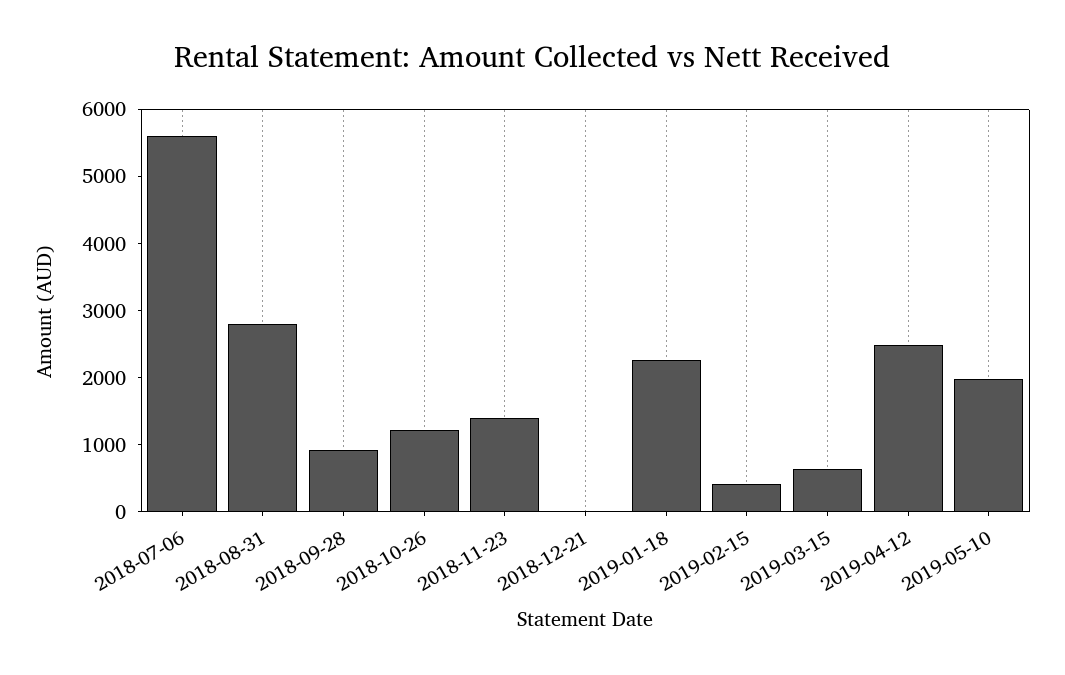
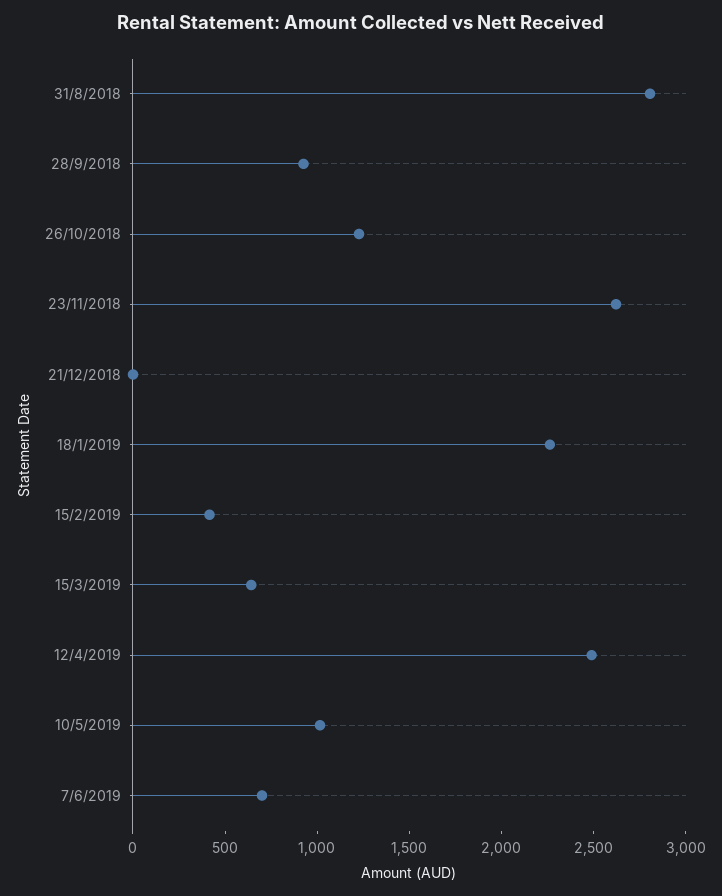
2018-07-06: 5600 -> none
2018-11-23: 1400 -> 2600
2019-05-10: 2000 -> 1000
7/6/2019: none -> 700

